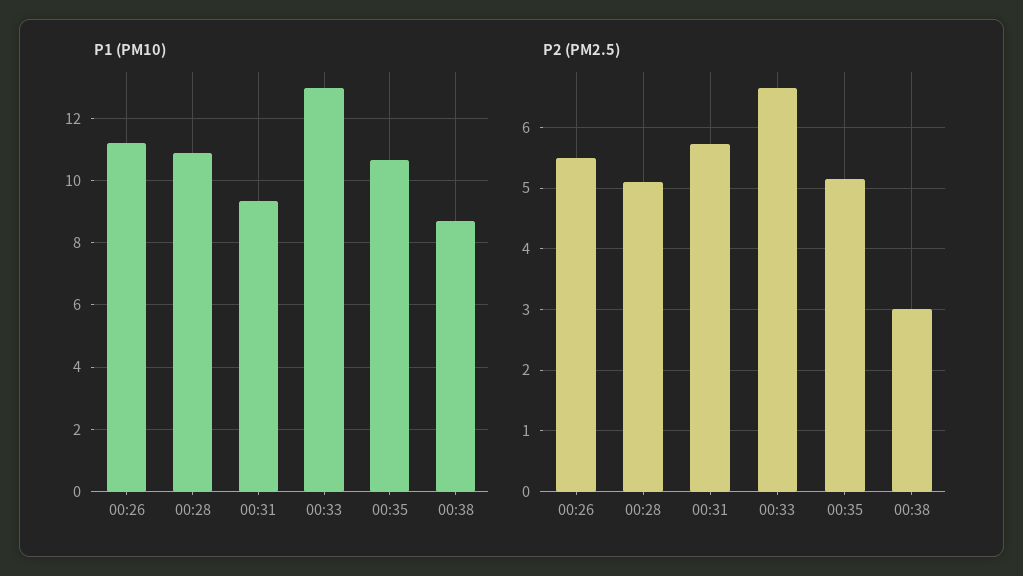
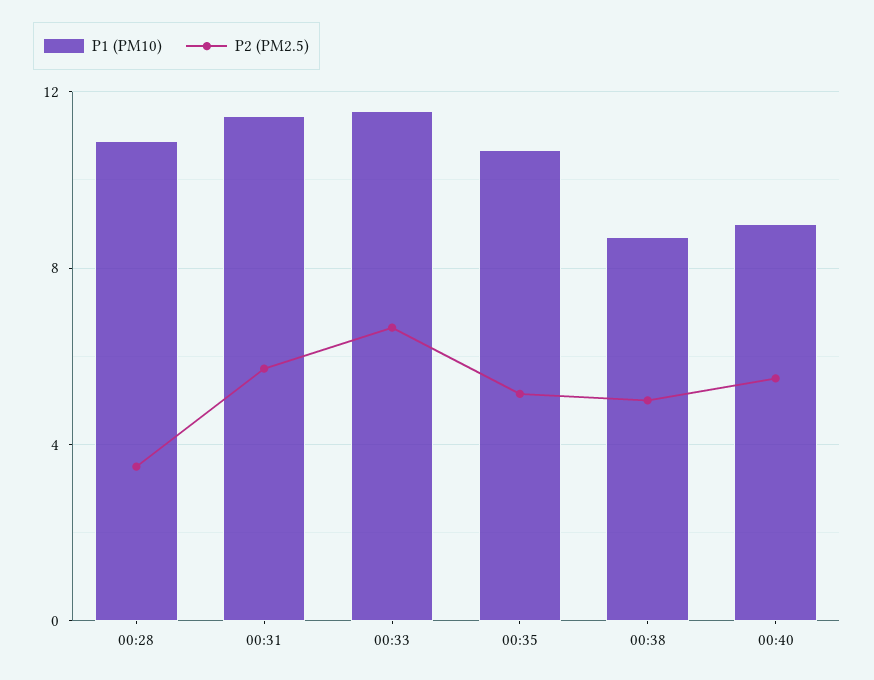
P1 (PM10), 00:26: 11.2 -> none
P1 (PM10), 00:31: 9.4 -> 11.5
P1 (PM10), 00:33: 13 -> 11.5
P2 (PM2.5), 00:26: 5.5 -> none
P2 (PM2.5), 00:28: 5.1 -> 3.5
P2 (PM2.5), 00:38: 3 -> 5
P1 (PM10), 00:40: none -> 9
P2 (PM2.5), 00:40: none -> 5.5

